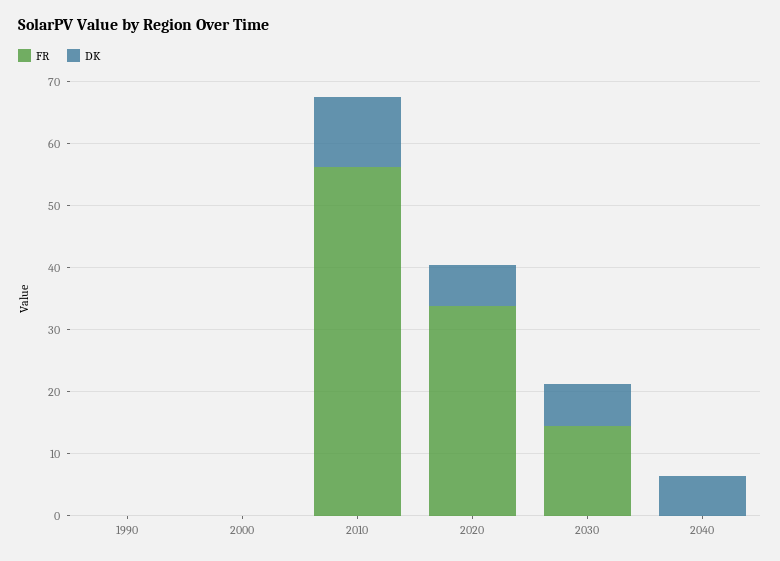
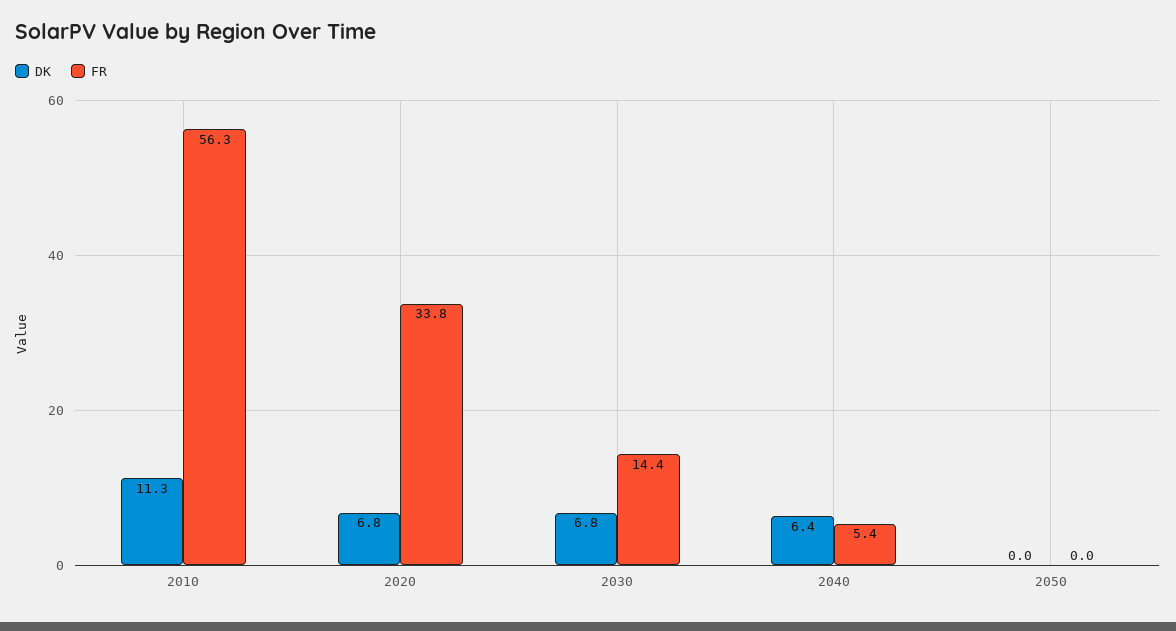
FR, 1990: 0 -> none
DK, 1990: 0 -> none
FR, 2000: 0 -> none
DK, 2000: 0 -> none
FR, 2040: 0 -> 5.4
DK, 2050: none -> 0
FR, 2050: none -> 0

